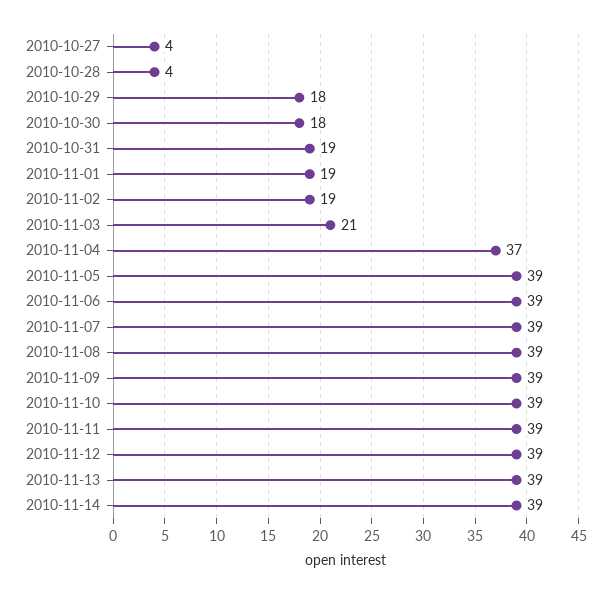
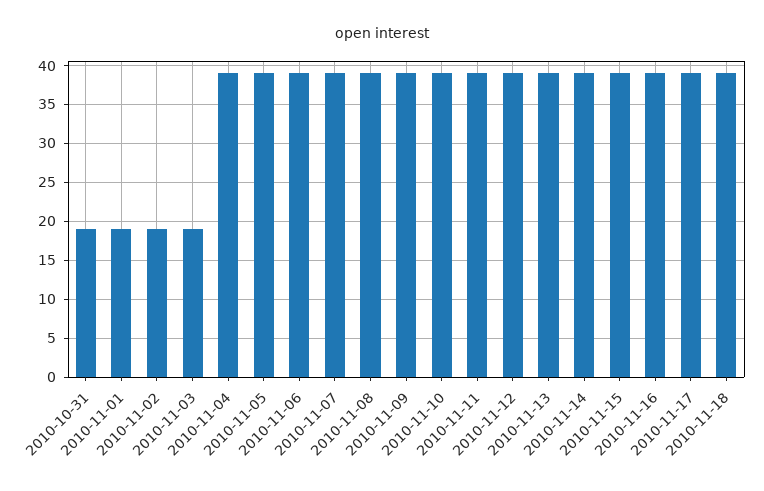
2010-10-27: 4 -> none
2010-10-28: 4 -> none
2010-10-29: 18 -> none
2010-10-30: 18 -> none
2010-11-03: 21 -> 19
2010-11-04: 37 -> 39
2010-11-15: none -> 39
2010-11-16: none -> 39
2010-11-17: none -> 39
2010-11-18: none -> 39

